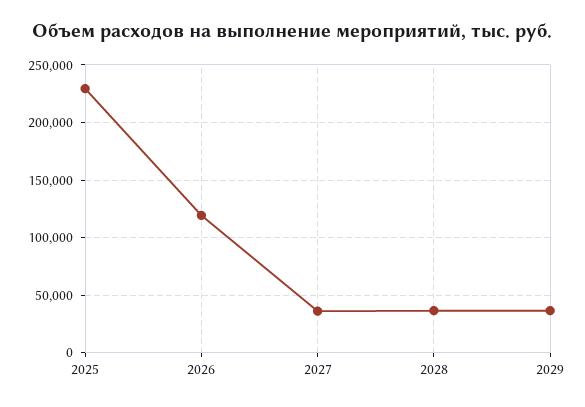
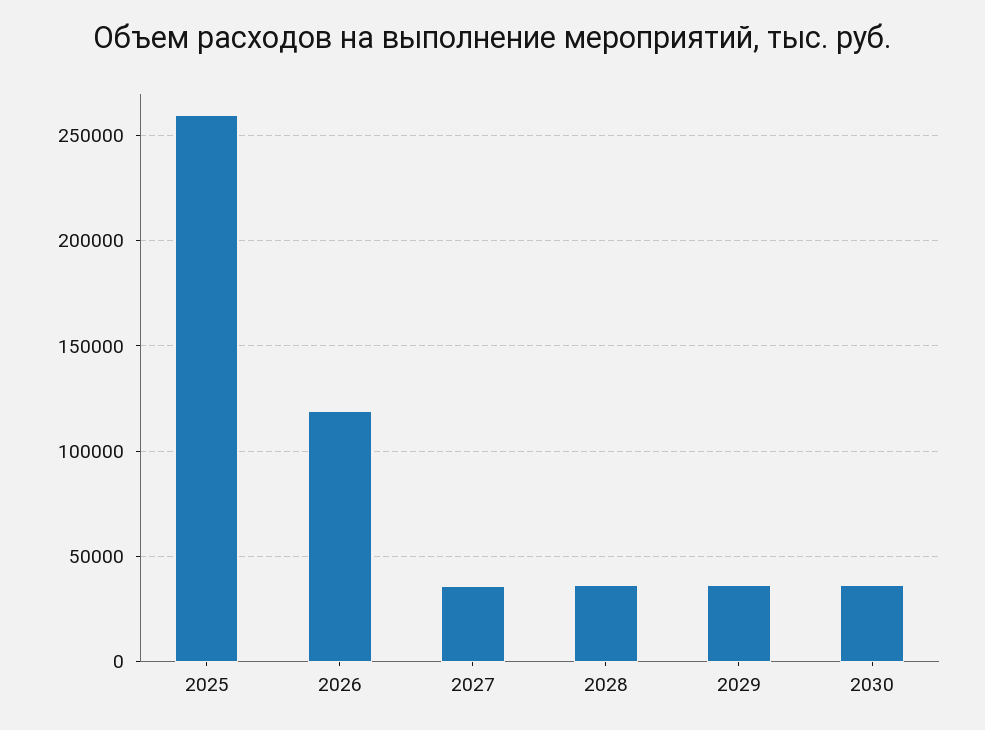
2025: 230000 -> 260000
2030: none -> 35000

